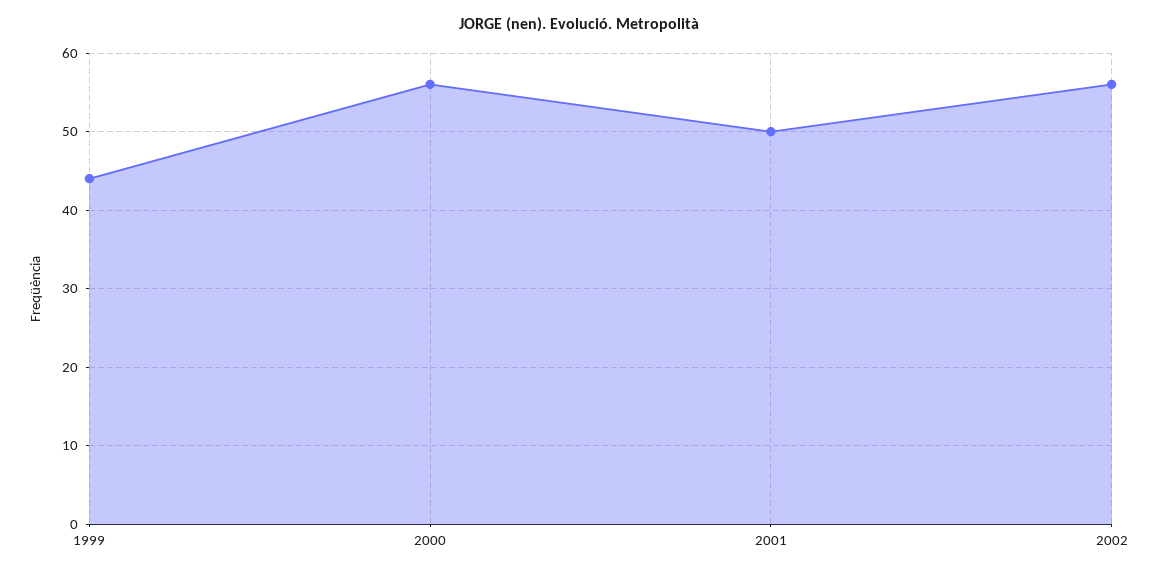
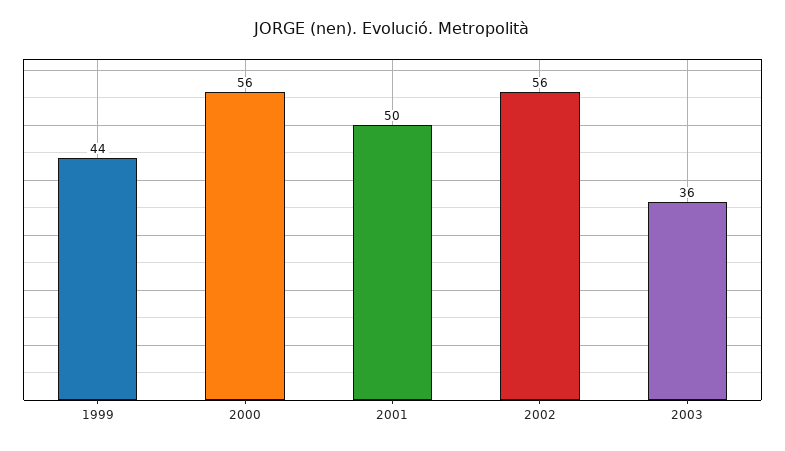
2003: none -> 36

